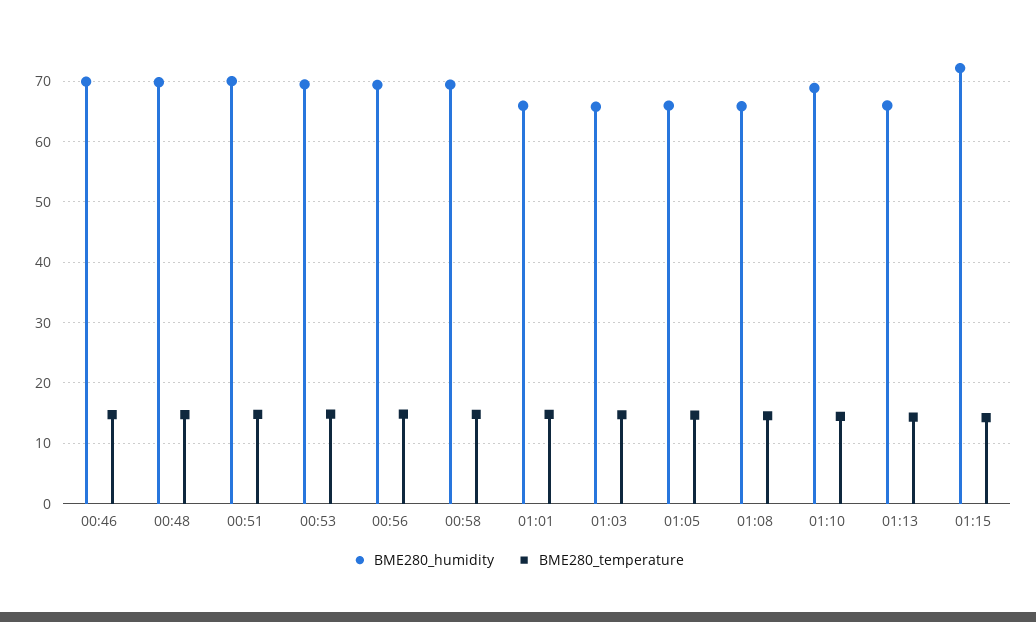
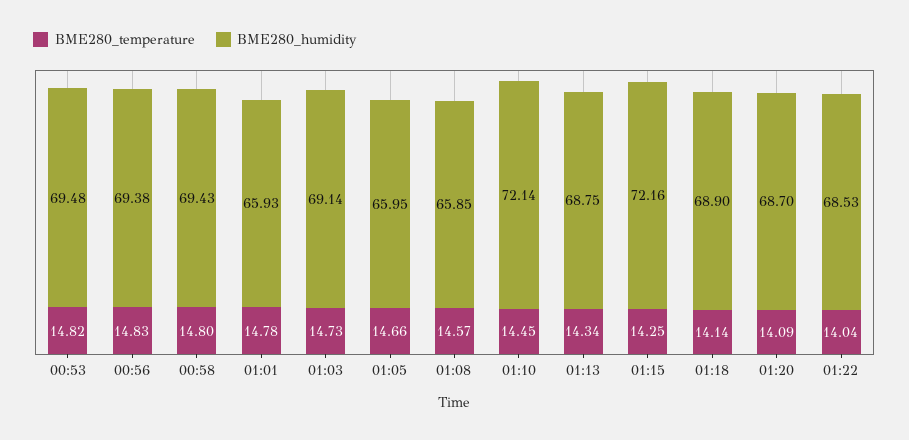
BME280_humidity, 00:46: 70 -> none
BME280_temperature, 00:46: 15 -> none
BME280_humidity, 00:48: 70 -> none
BME280_temperature, 00:48: 15 -> none
BME280_humidity, 00:51: 70 -> none
BME280_temperature, 00:51: 15 -> none
BME280_humidity, 01:03: 66 -> 69.14
BME280_humidity, 01:10: 69 -> 72.14
BME280_humidity, 01:13: 66 -> 68.75
BME280_temperature, 01:18: none -> 14.14
BME280_humidity, 01:18: none -> 68.9
BME280_temperature, 01:20: none -> 14.09
BME280_humidity, 01:20: none -> 68.7
BME280_temperature, 01:22: none -> 14.04
BME280_humidity, 01:22: none -> 68.53

